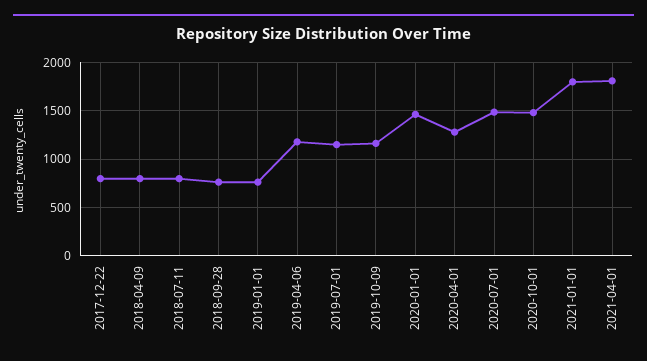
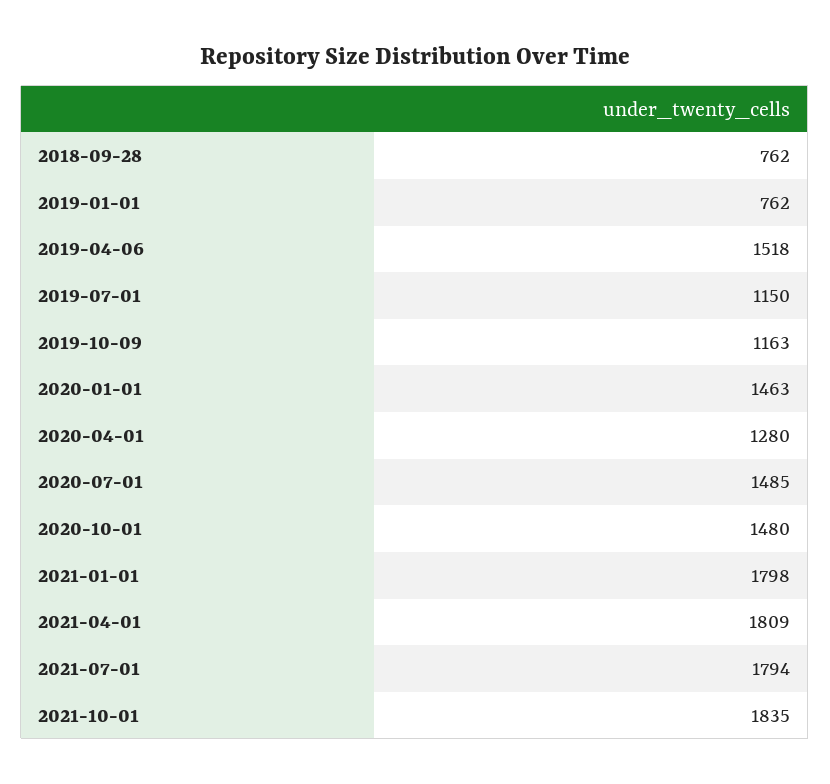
2017-12-22: 800 -> none
2018-04-09: 800 -> none
2018-07-11: 800 -> none
2019-04-06: 1200 -> 1518
2021-07-01: none -> 1794
2021-10-01: none -> 1835

